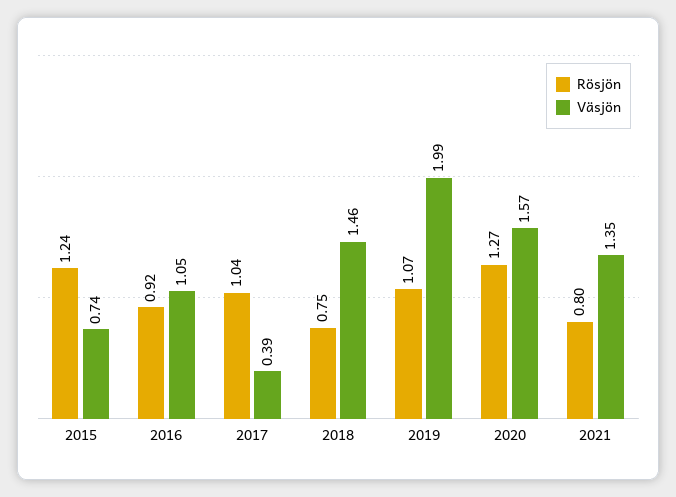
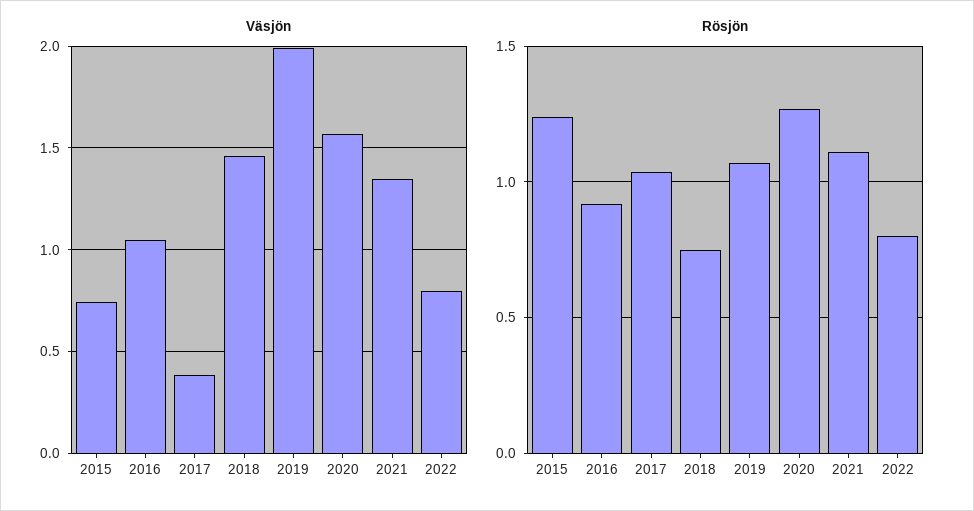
Rösjön, 2021: 0.8 -> 1.1
Väsjön, 2022: none -> 0.8
Rösjön, 2022: none -> 0.8

